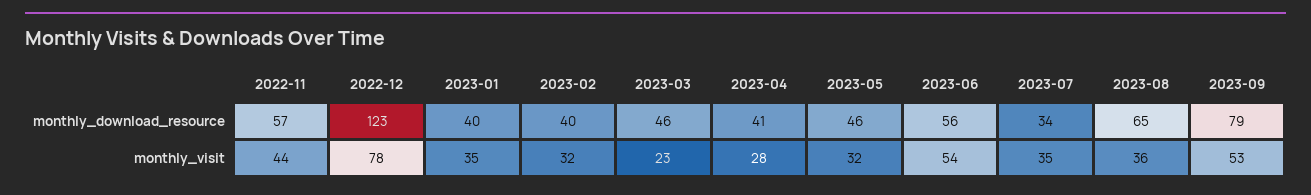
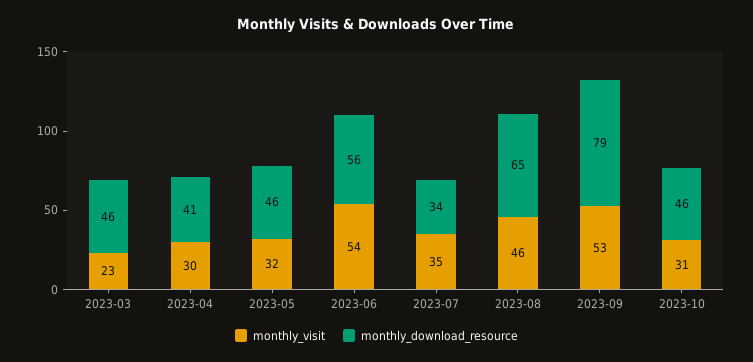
monthly_download_resource, 2022-11: 57 -> none
monthly_download_resource, 2022-12: 123 -> none
monthly_download_resource, 2023-01: 40 -> none
monthly_download_resource, 2023-02: 40 -> none
monthly_visit, 2022-11: 44 -> none
monthly_visit, 2022-12: 78 -> none
monthly_visit, 2023-01: 35 -> none
monthly_visit, 2023-02: 32 -> none
monthly_visit, 2023-04: 28 -> 30
monthly_visit, 2023-08: 36 -> 46
monthly_visit, 2023-10: none -> 31
monthly_download_resource, 2023-10: none -> 46

